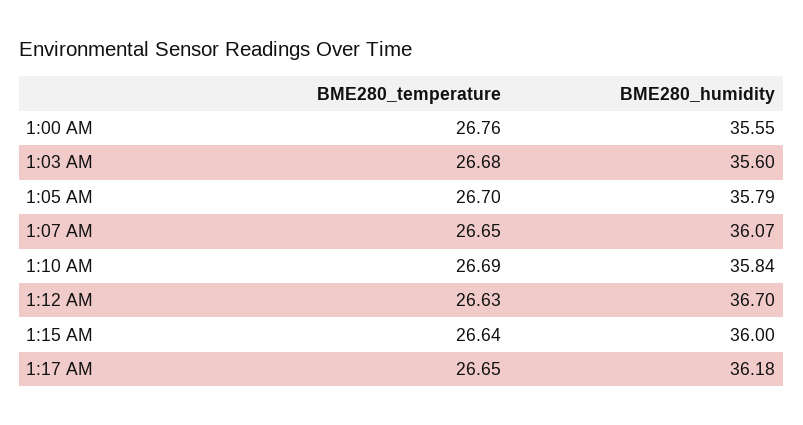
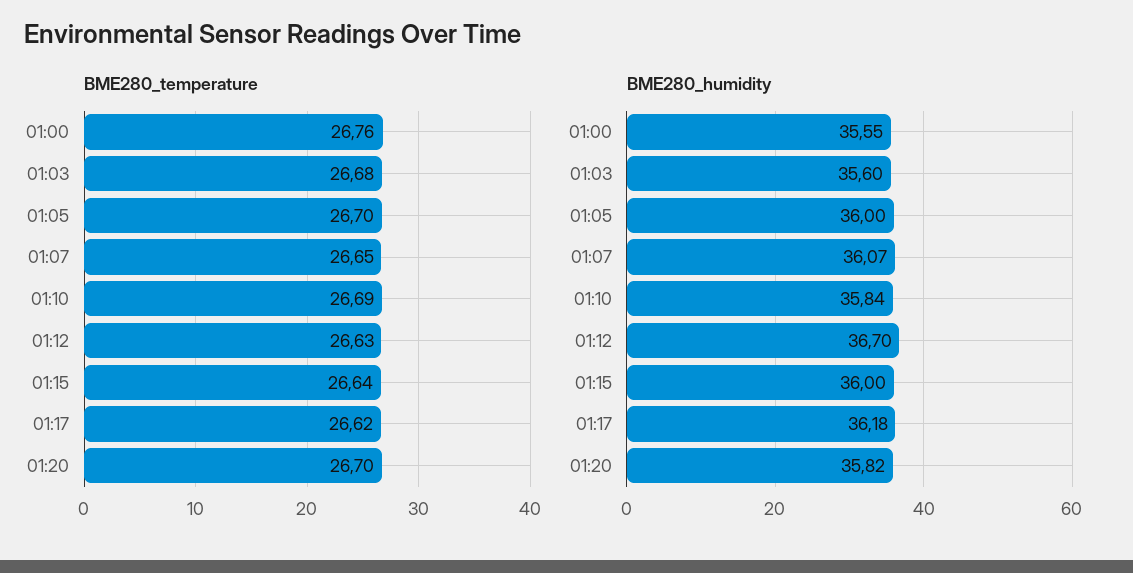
BME280_humidity, 1:05 AM: 35.79 -> 36
BME280_temperature, 1:17 AM: 26.65 -> 26.62
BME280_temperature, 01:20: none -> 26.7
BME280_humidity, 01:20: none -> 35.82

